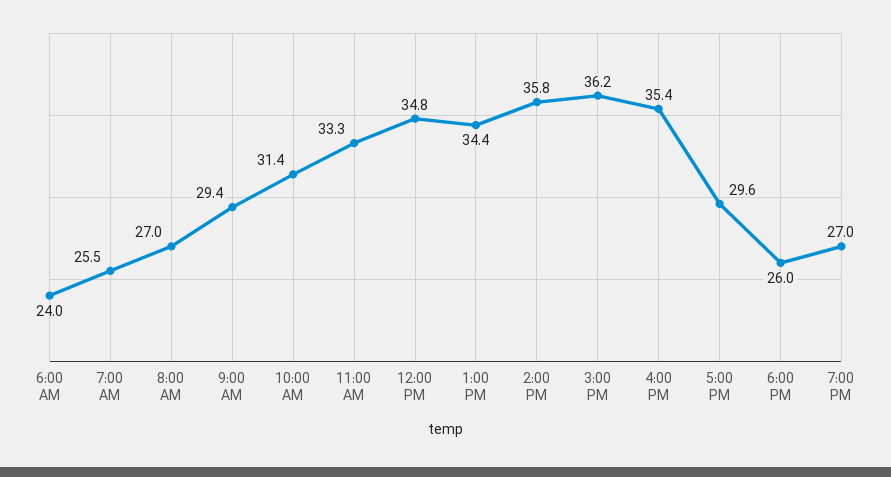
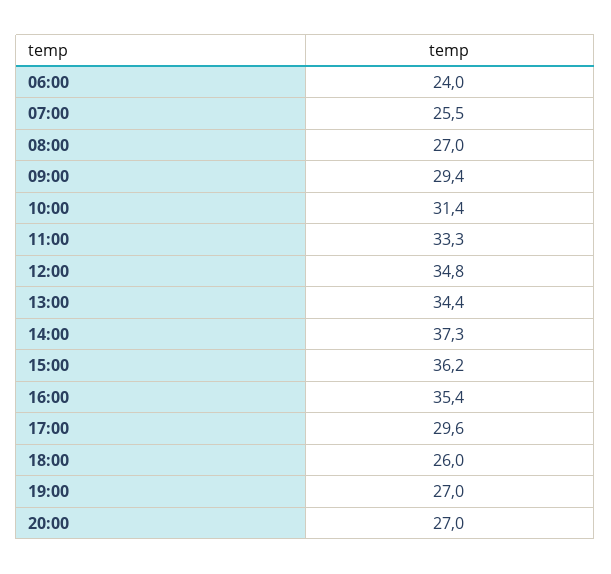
2:00 PM: 35.8 -> 37.3
20:00: none -> 27

